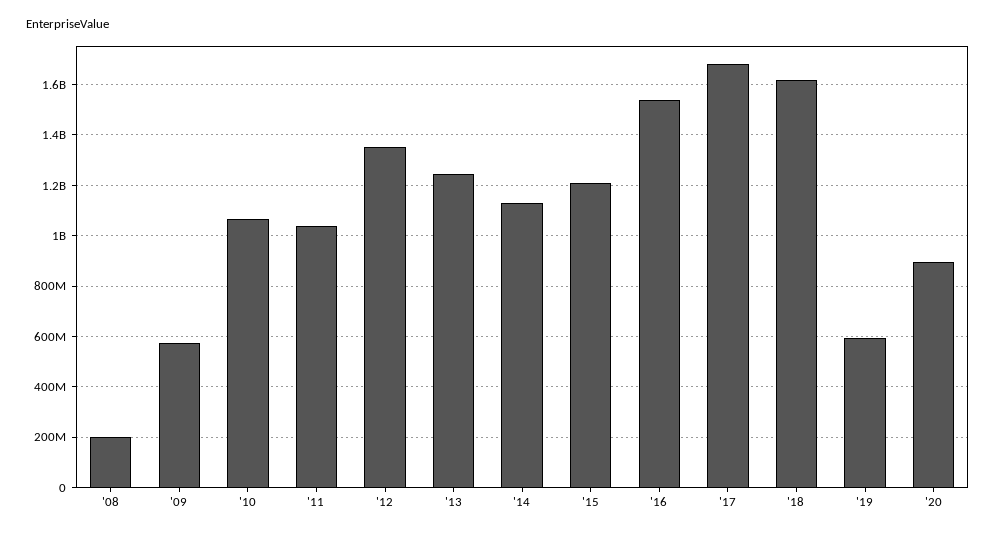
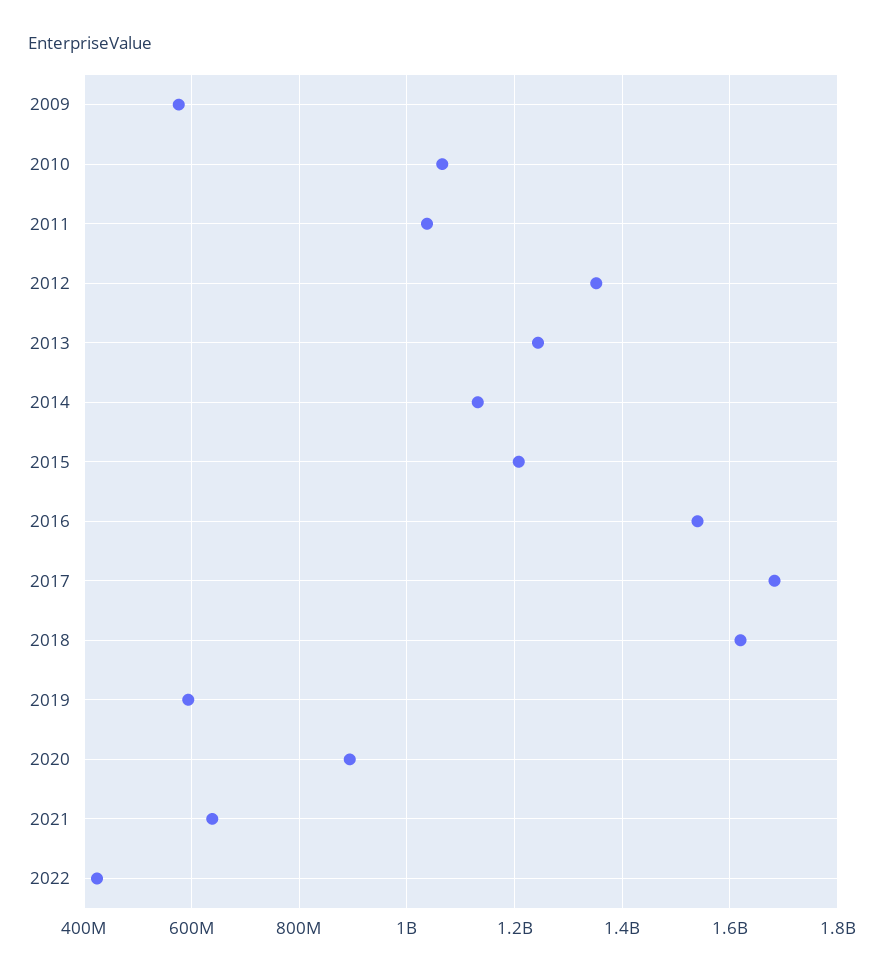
'08: 200000000 -> none
2021: none -> 640000000
2022: none -> 420000000

